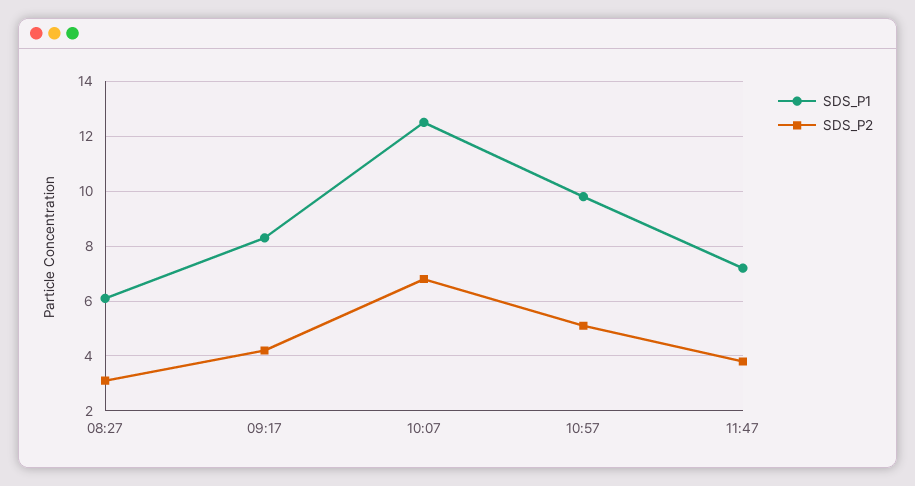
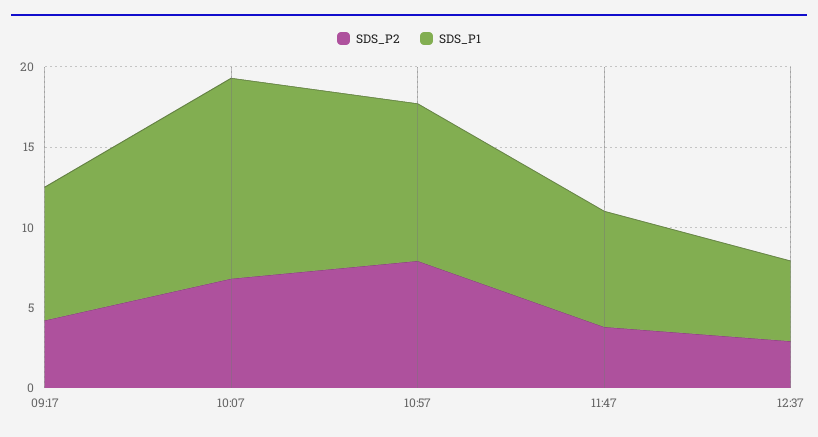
SDS_P1, 08:27: 6 -> none
SDS_P2, 08:27: 3 -> none
SDS_P2, 10:57: 5 -> 8
SDS_P2, 12:37: none -> 3
SDS_P1, 12:37: none -> 5

